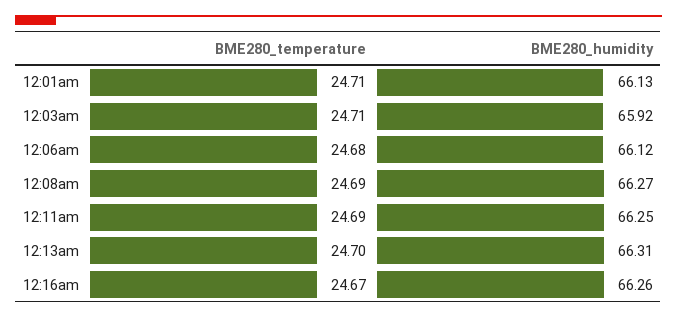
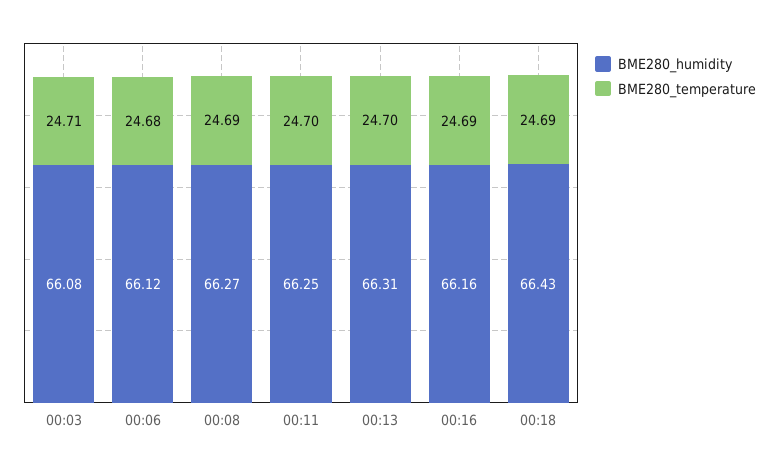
BME280_temperature, 12:01am: 24.71 -> none
BME280_humidity, 12:01am: 66.13 -> none
BME280_humidity, 12:03am: 65.92 -> 66.08
BME280_temperature, 12:11am: 24.69 -> 24.7
BME280_temperature, 12:16am: 24.67 -> 24.69
BME280_humidity, 12:16am: 66.26 -> 66.16
BME280_humidity, 00:18: none -> 66.43
BME280_temperature, 00:18: none -> 24.69

